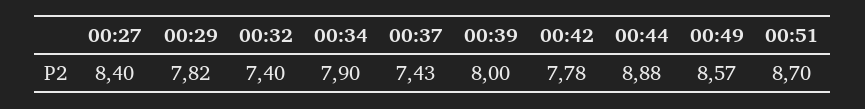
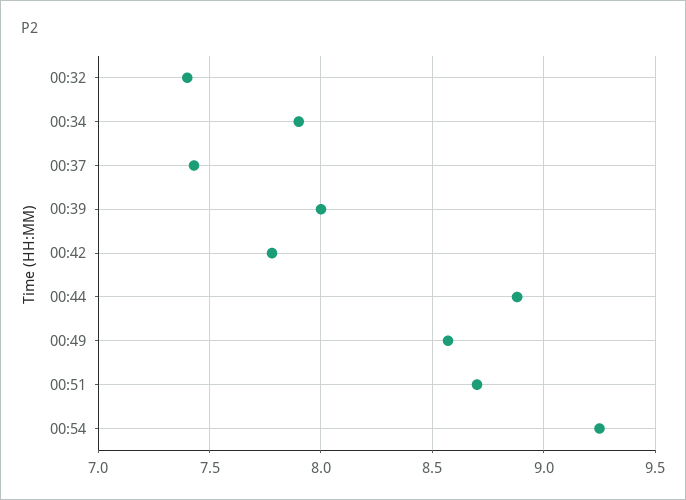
00:27: 8.4 -> none
00:29: 7.82 -> none
00:54: none -> 9.25

